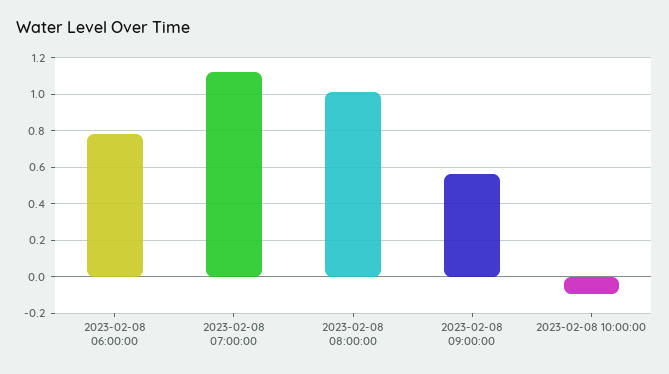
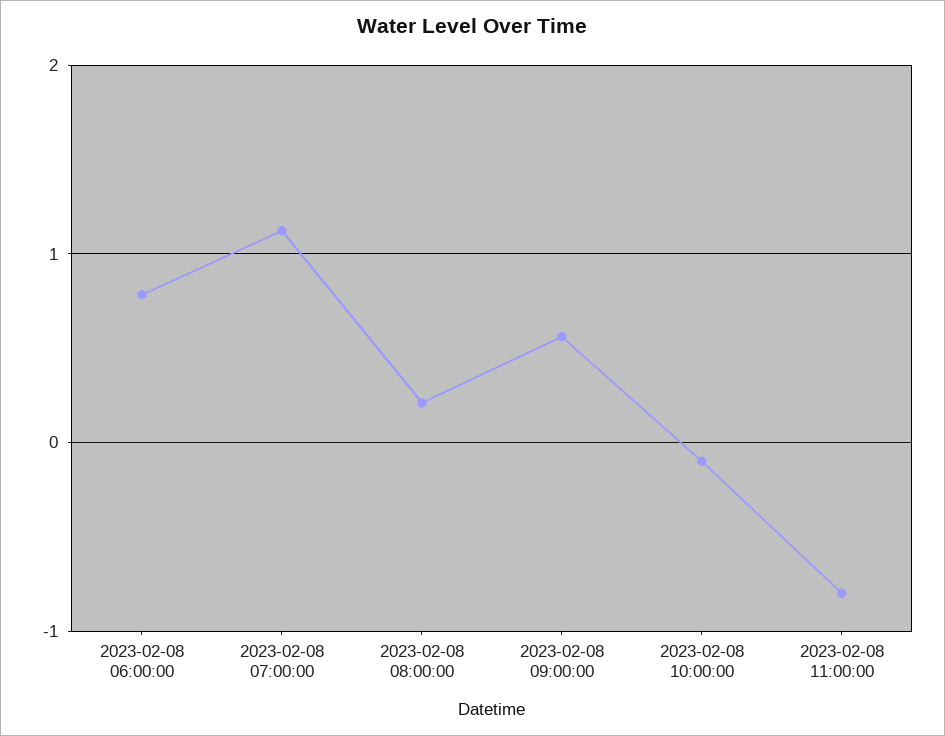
2023-02-08 08:00:00: 1 -> 0.2
2023-02-08 11:00:00: none -> -0.8

